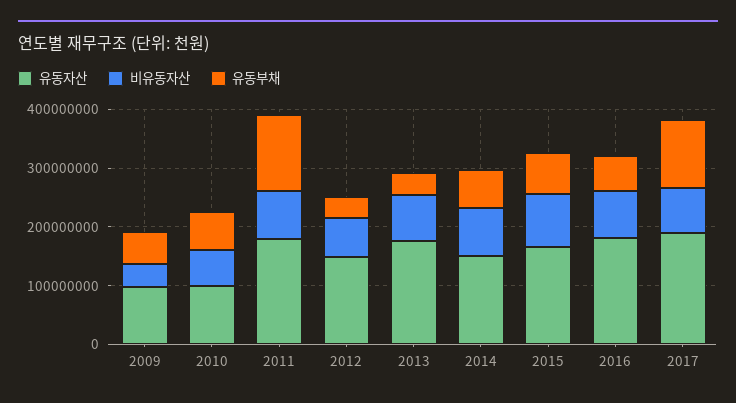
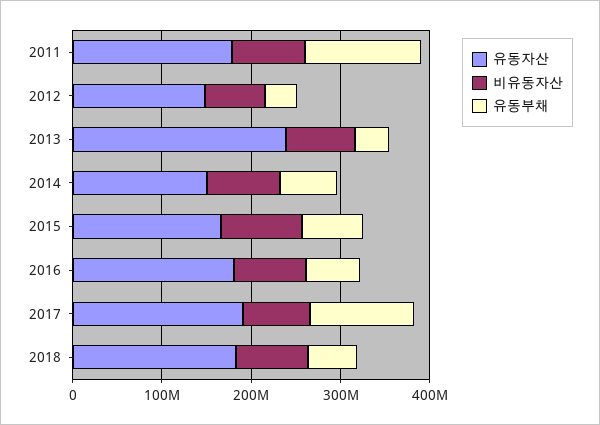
유동자산, 2009: 100000000 -> none
비유동자산, 2009: 40000000 -> none
유동부채, 2009: 60000000 -> none
유동자산, 2010: 100000000 -> none
비유동자산, 2010: 60000000 -> none
유동부채, 2010: 60000000 -> none
유동자산, 2013: 180000000 -> 240000000
유동자산, 2018: none -> 180000000
비유동자산, 2018: none -> 80000000
유동부채, 2018: none -> 60000000

